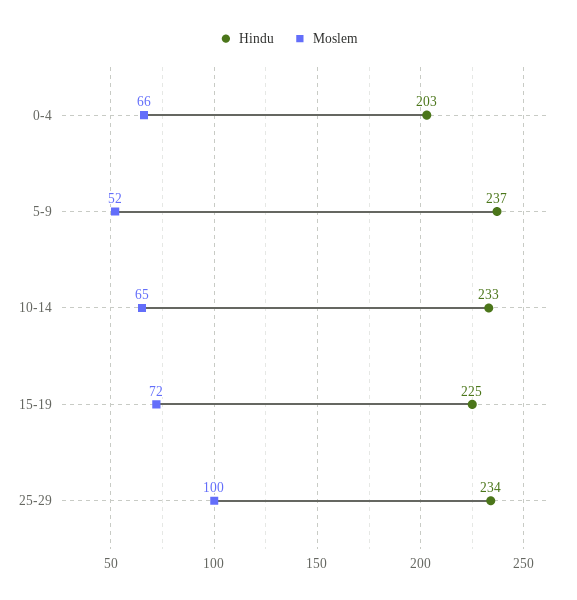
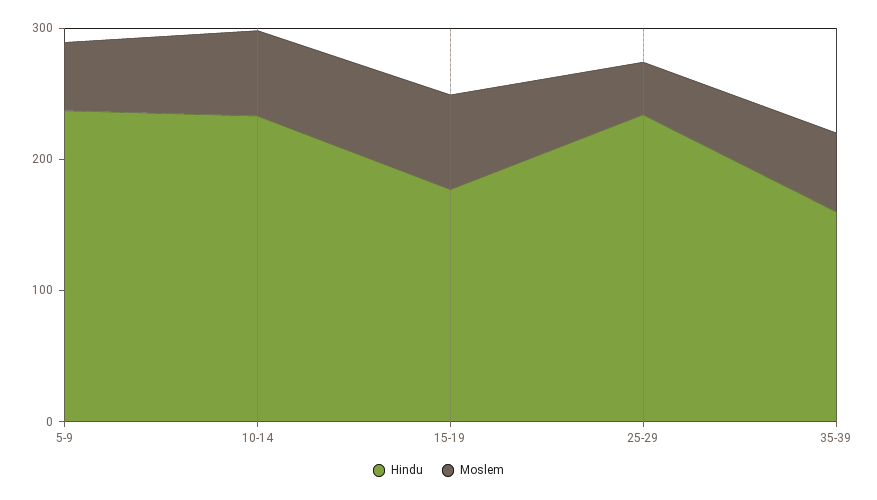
Hindu, 0-4: 203 -> none
Moslem, 0-4: 66 -> none
Hindu, 15-19: 225 -> 180
Moslem, 25-29: 100 -> 40
Hindu, 35-39: none -> 160
Moslem, 35-39: none -> 60

